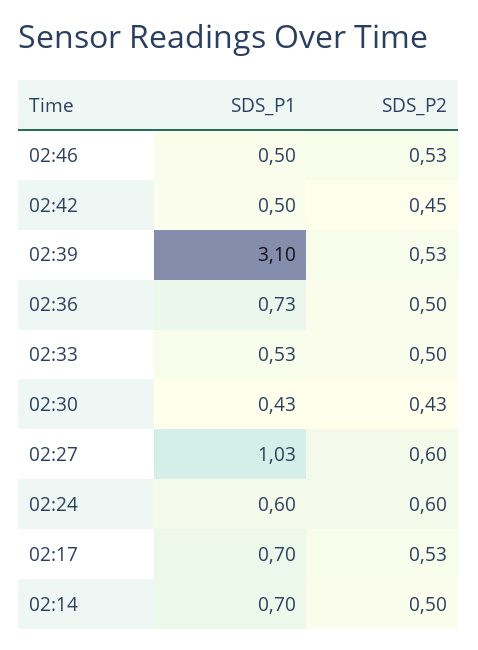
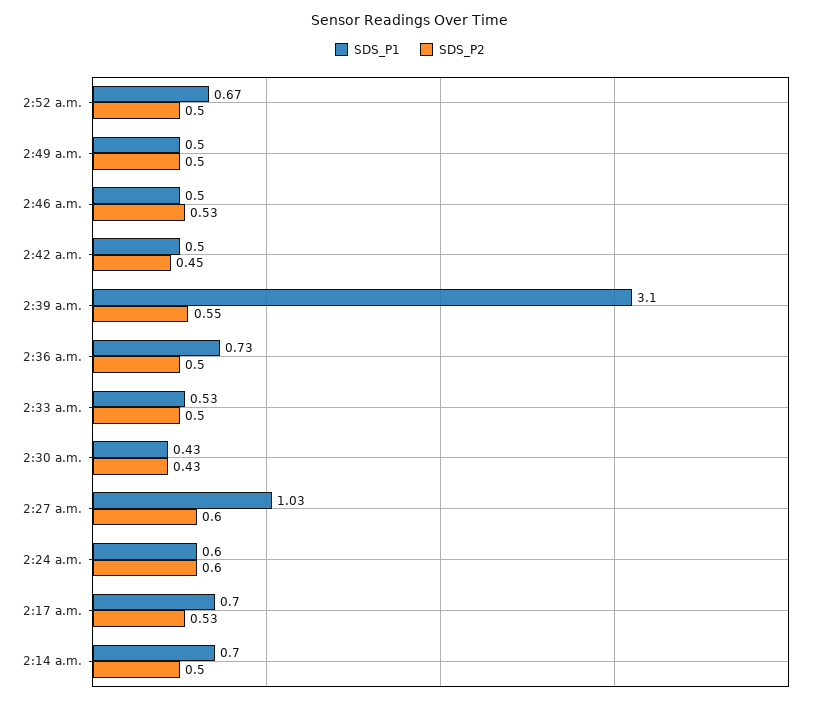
SDS_P2, 02:39: 0.53 -> 0.55
SDS_P1, 2:52 a.m.: none -> 0.67
SDS_P2, 2:52 a.m.: none -> 0.5
SDS_P1, 2:49 a.m.: none -> 0.5
SDS_P2, 2:49 a.m.: none -> 0.5

